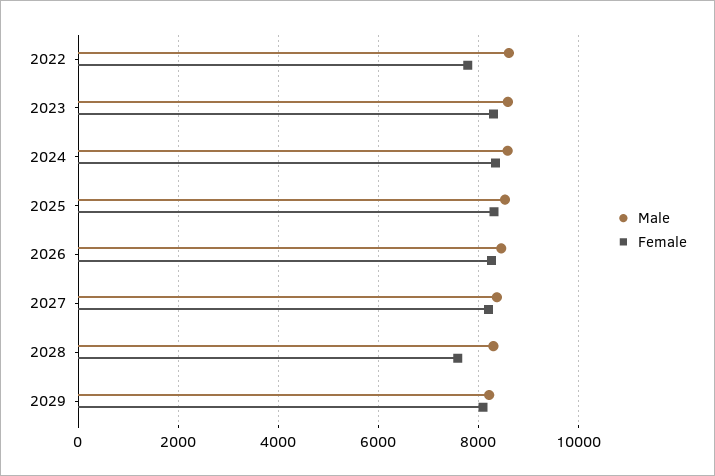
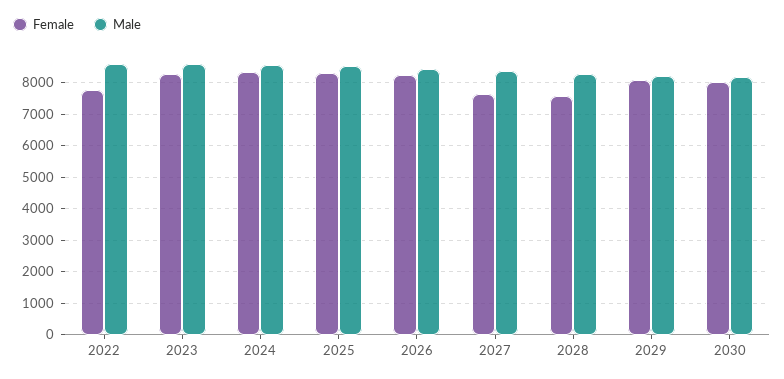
Female, 2027: 8200 -> 7600
Female, 2030: none -> 8000
Male, 2030: none -> 8200

